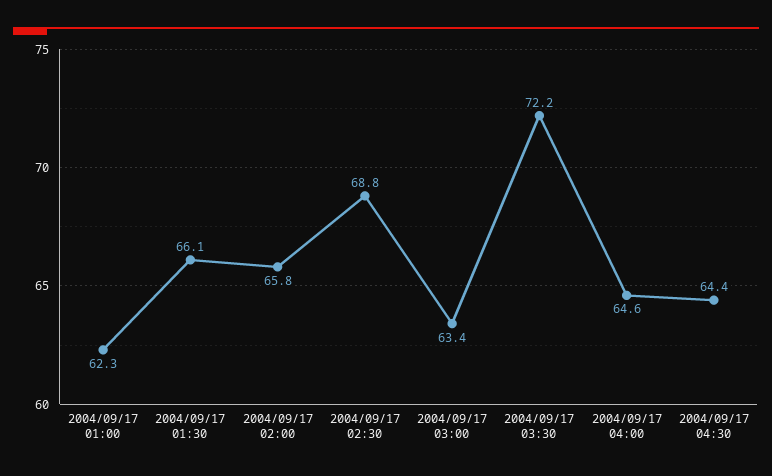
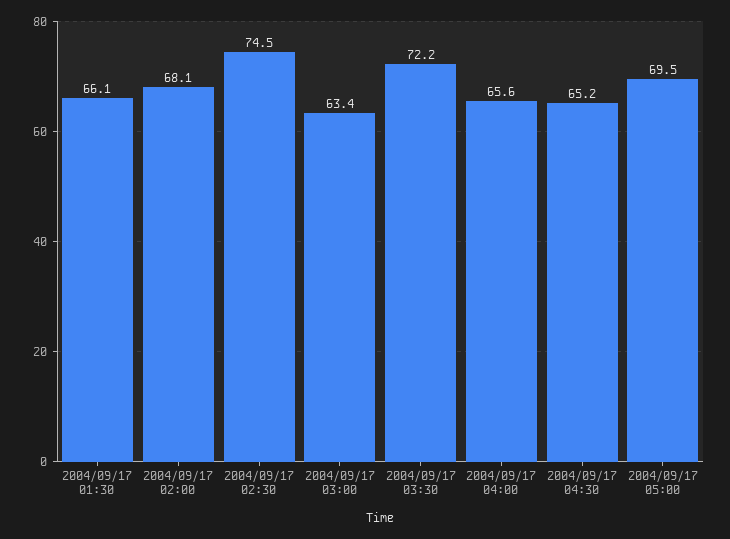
2004/09/17 01:00: 62.3 -> none
2004/09/17 02:00: 65.8 -> 68.1
2004/09/17 02:30: 68.8 -> 74.5
2004/09/17 04:00: 64.6 -> 65.6
2004/09/17 04:30: 64.4 -> 65.2
2004/09/17 05:00: none -> 69.5

